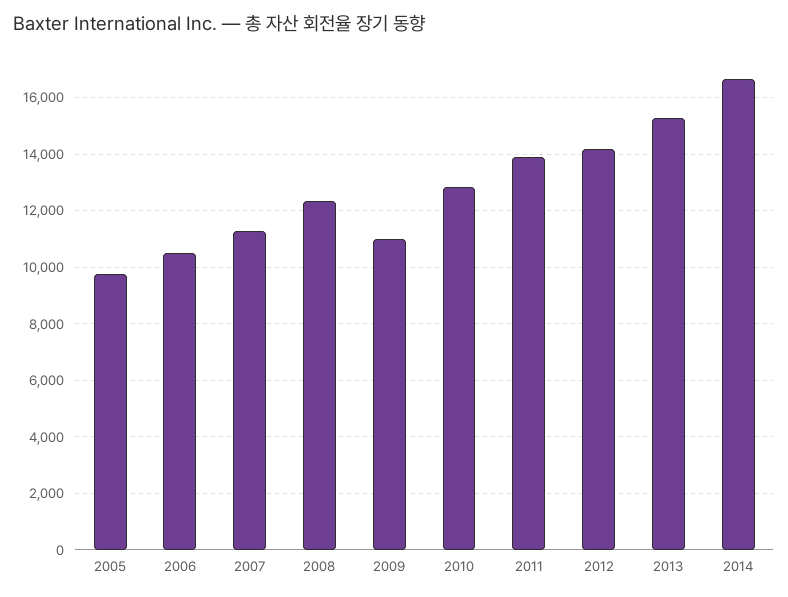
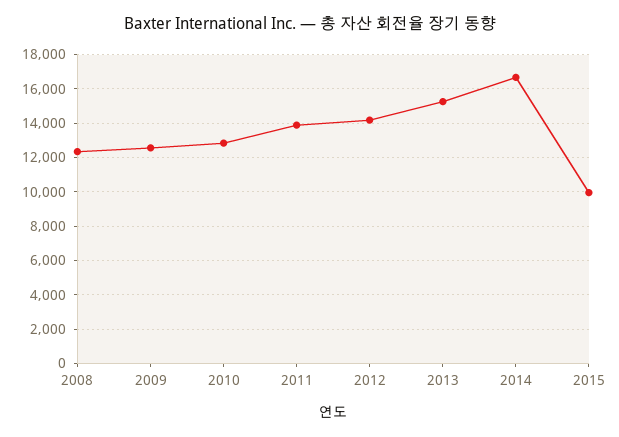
2005: 9750 -> none
2006: 10500 -> none
2007: 11250 -> none
2009: 11000 -> 12500
2015: none -> 10000

